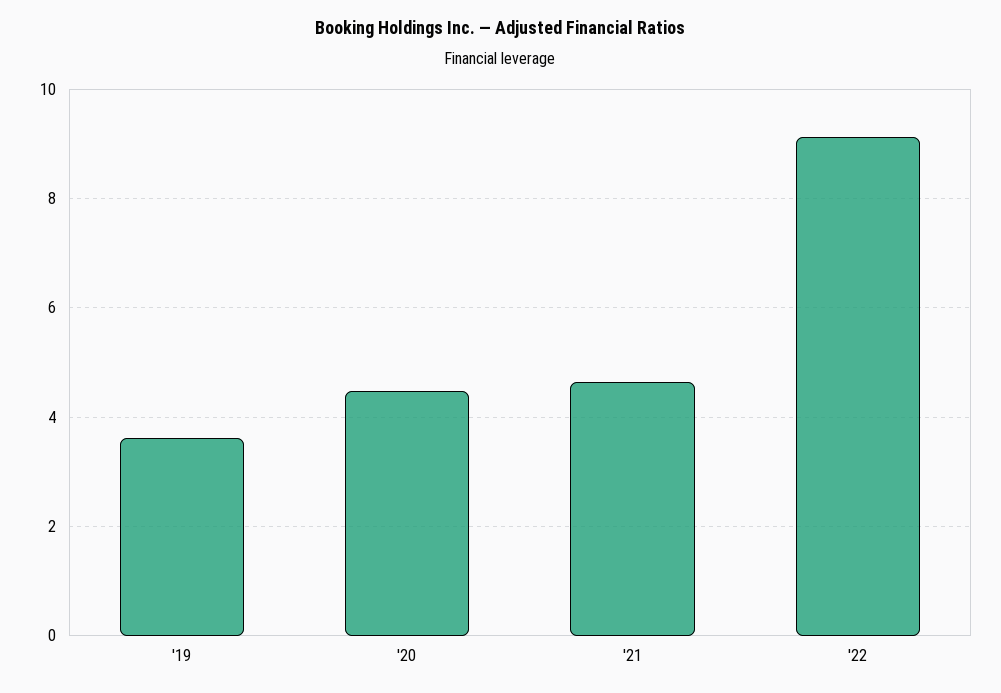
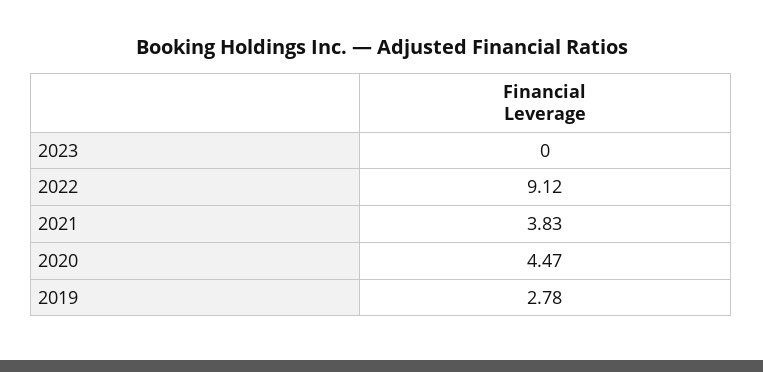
'19: 3.6 -> 2.78
'21: 4.6 -> 3.83
2023: none -> 0

